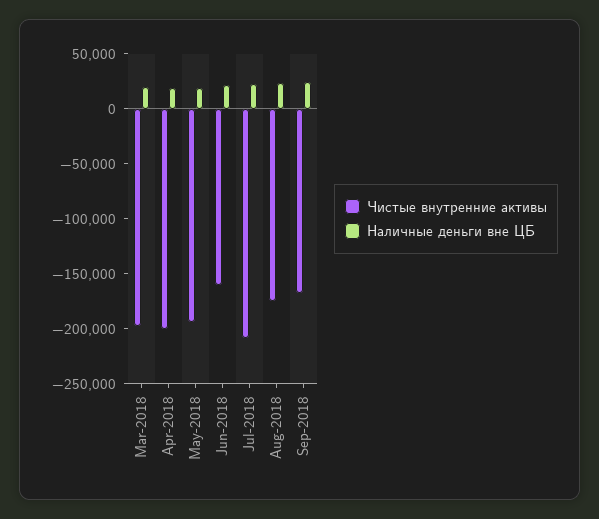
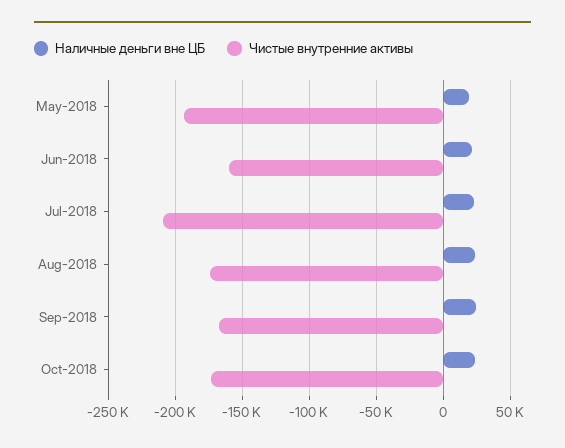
Чистые внутренние активы, Mar-2018: -200000 -> none
Наличные деньги вне ЦБ, Mar-2018: 20000 -> none
Чистые внутренние активы, Apr-2018: -200000 -> none
Наличные деньги вне ЦБ, Apr-2018: 20000 -> none
Наличные деньги вне ЦБ, Oct-2018: none -> 25000
Чистые внутренние активы, Oct-2018: none -> -175000

